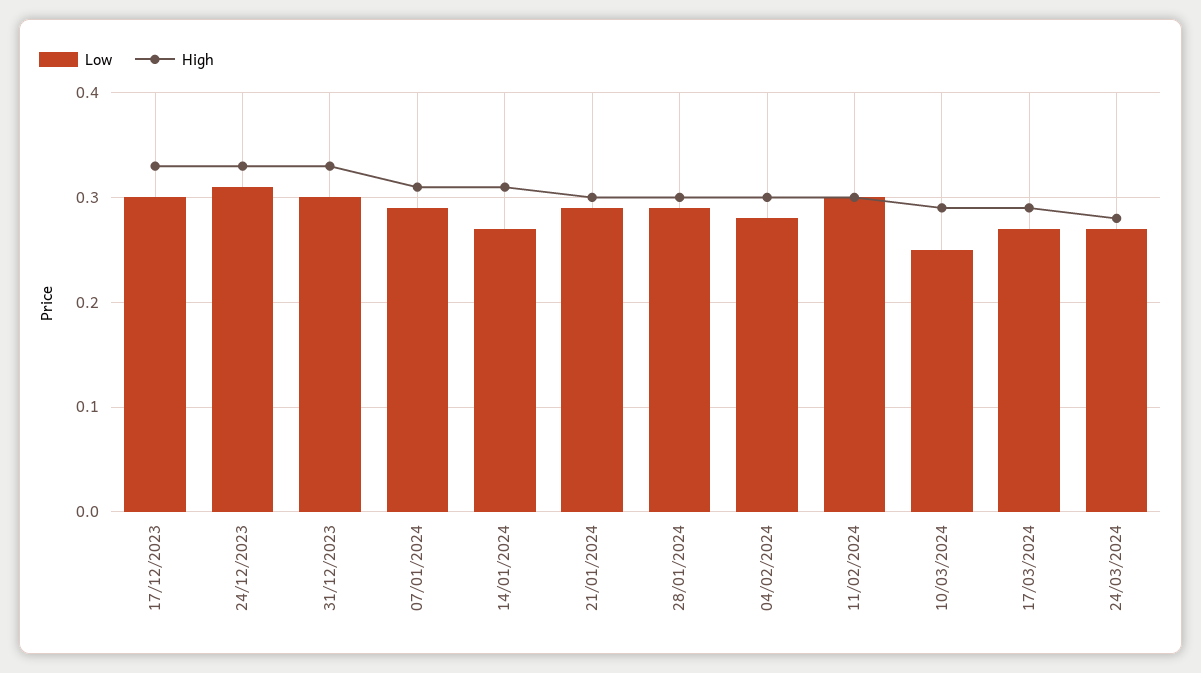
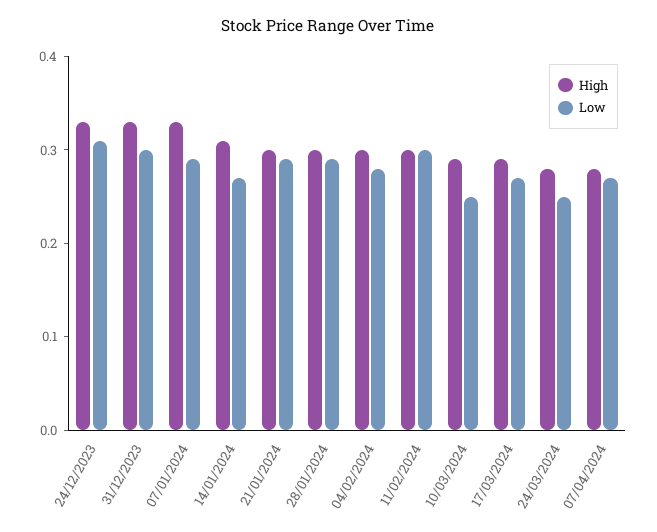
Low, 17/12/2023: 0.3 -> none
High, 17/12/2023: 0.33 -> none
High, 07/01/2024: 0.31 -> 0.33
Low, 24/03/2024: 0.27 -> 0.25
High, 07/04/2024: none -> 0.28
Low, 07/04/2024: none -> 0.27

